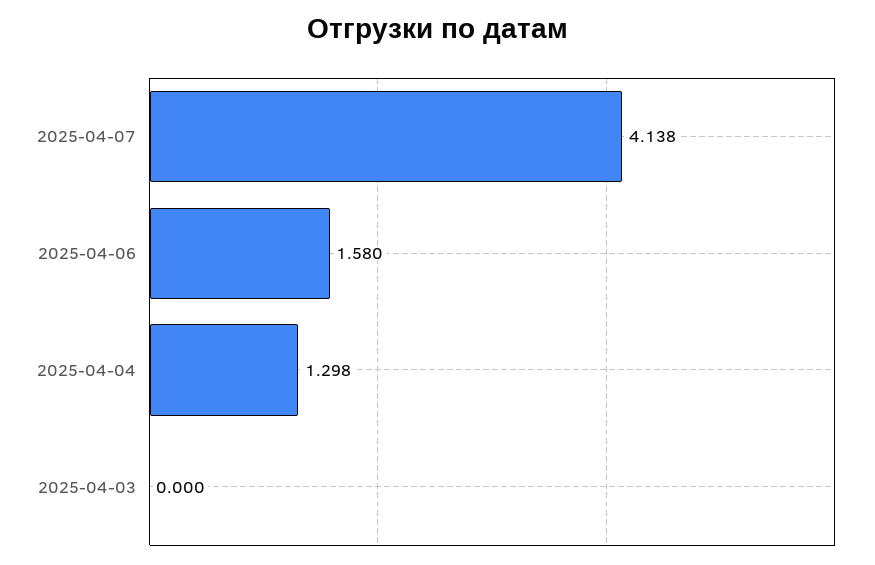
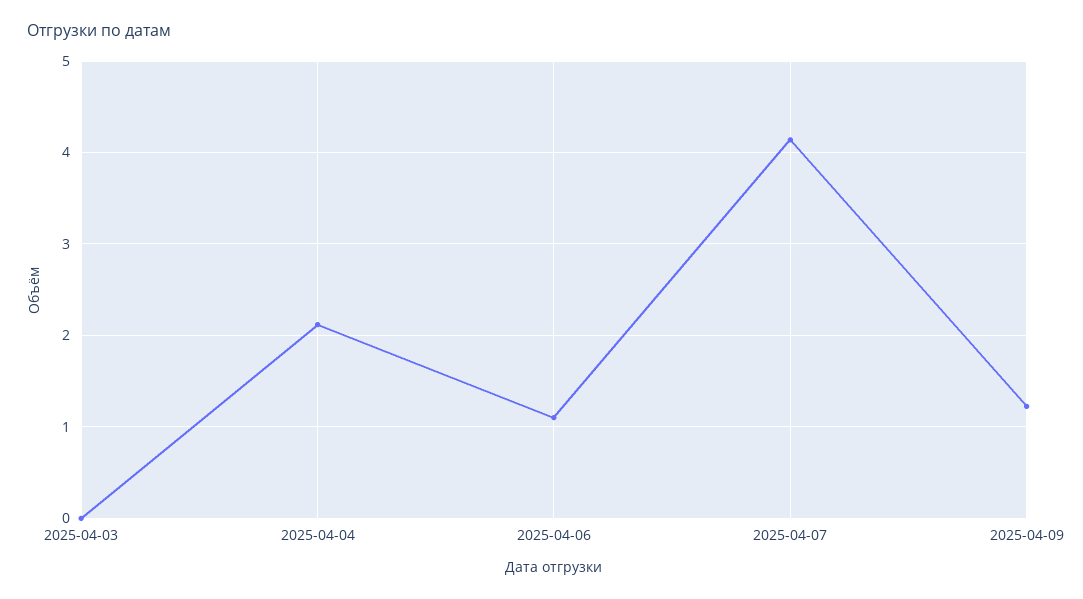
2025-04-06: 1.58 -> 1.1
2025-04-04: 1.298 -> 2.1
2025-04-09: none -> 1.2

